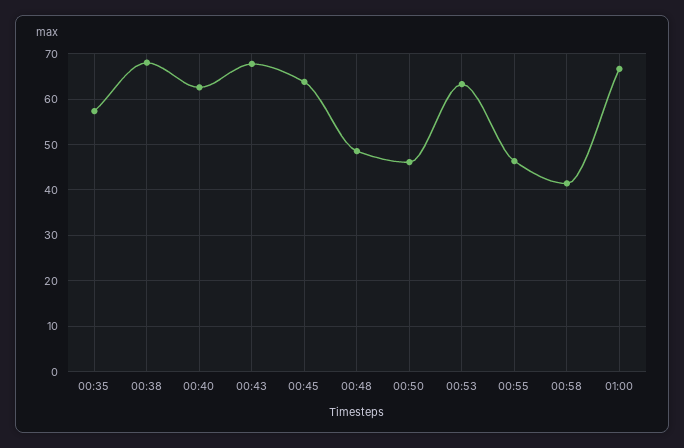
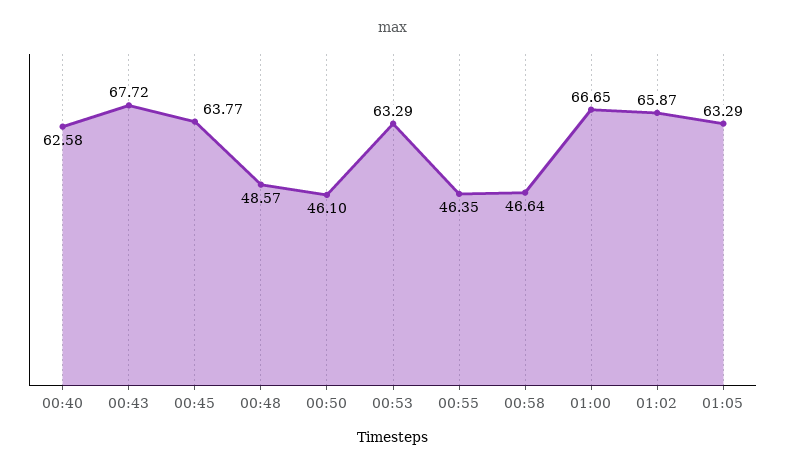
00:35: 58 -> none
00:38: 68 -> none
00:58: 42 -> 46.64
01:02: none -> 65.87
01:05: none -> 63.29

